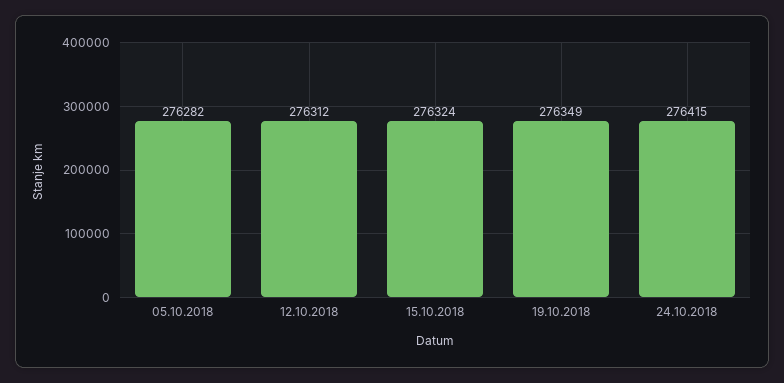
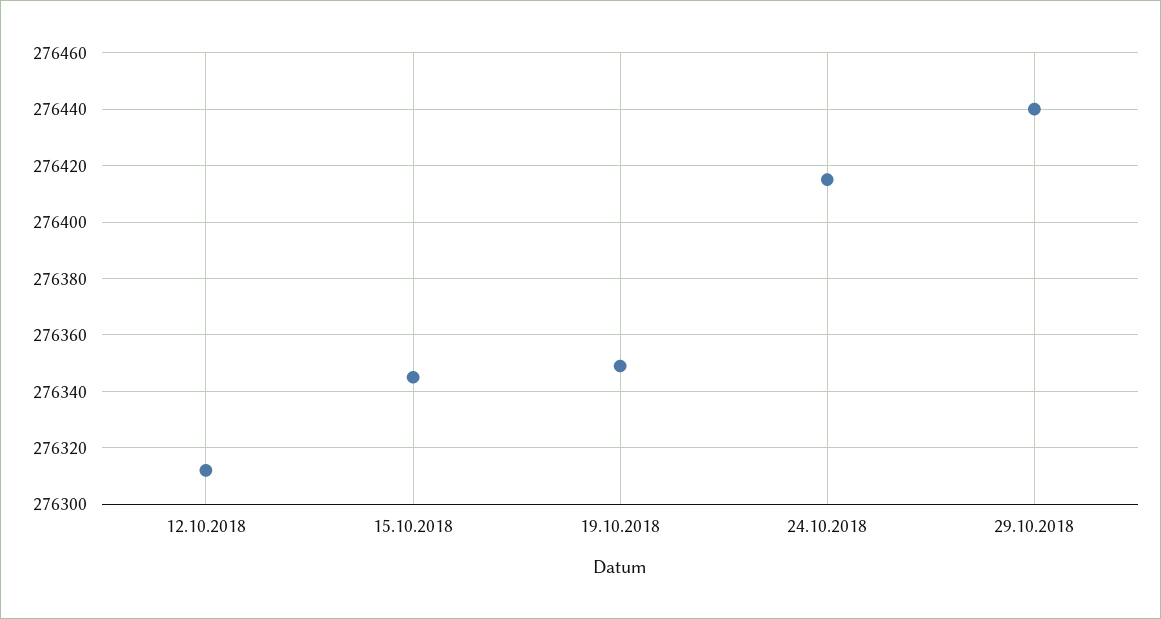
05.10.2018: 276282 -> none
15.10.2018: 276324 -> 276345
29.10.2018: none -> 276440

